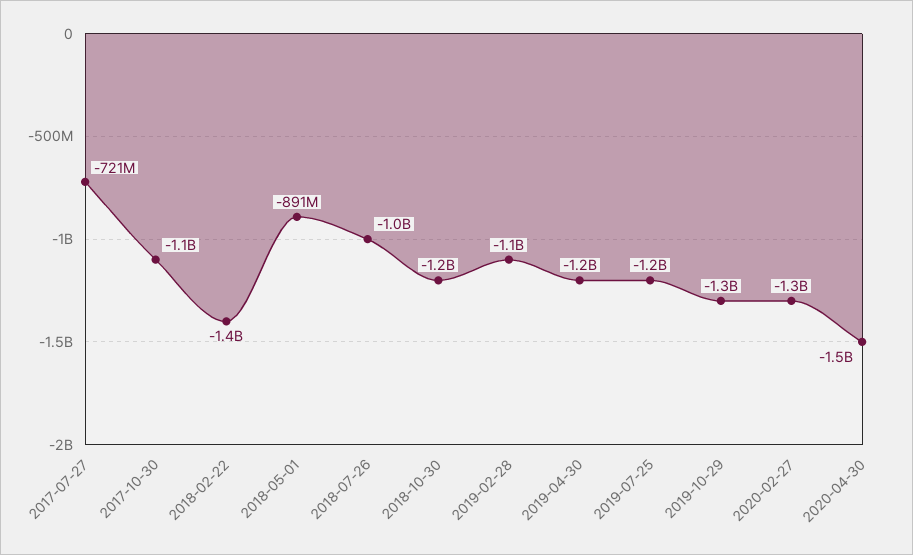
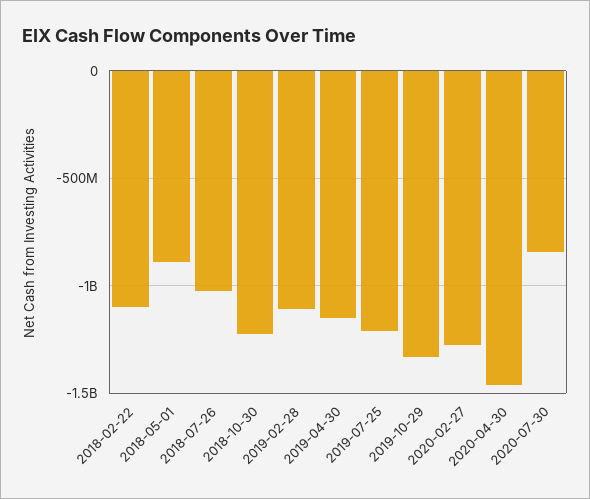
2017-07-27: -721000000 -> none
2017-10-30: -1100000000 -> none
2018-02-22: -1400000000 -> -1100000000
2020-07-30: none -> -850000000

